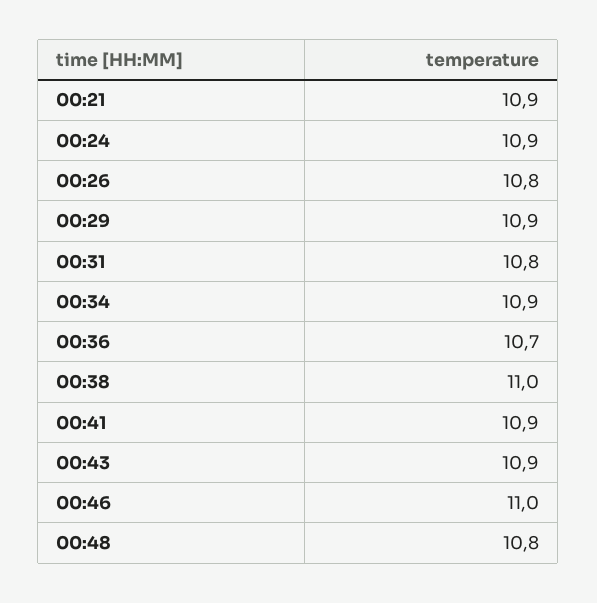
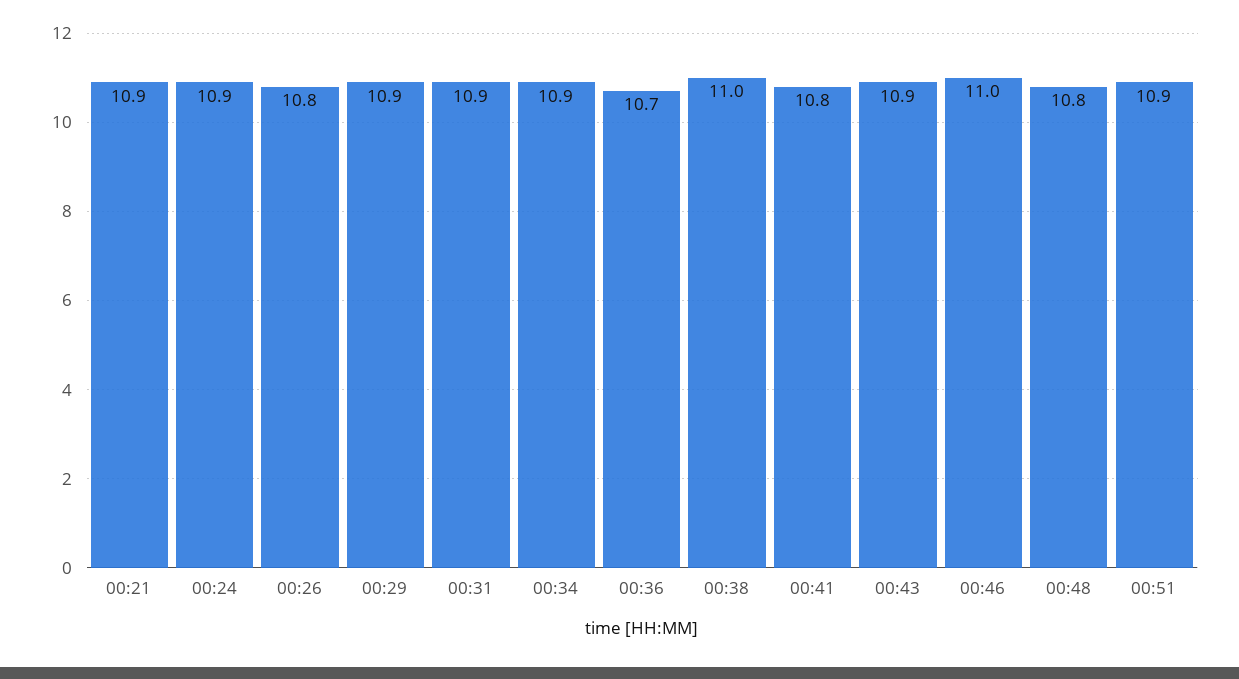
00:31: 10.8 -> 10.9
00:41: 10.9 -> 10.8
00:51: none -> 10.9

